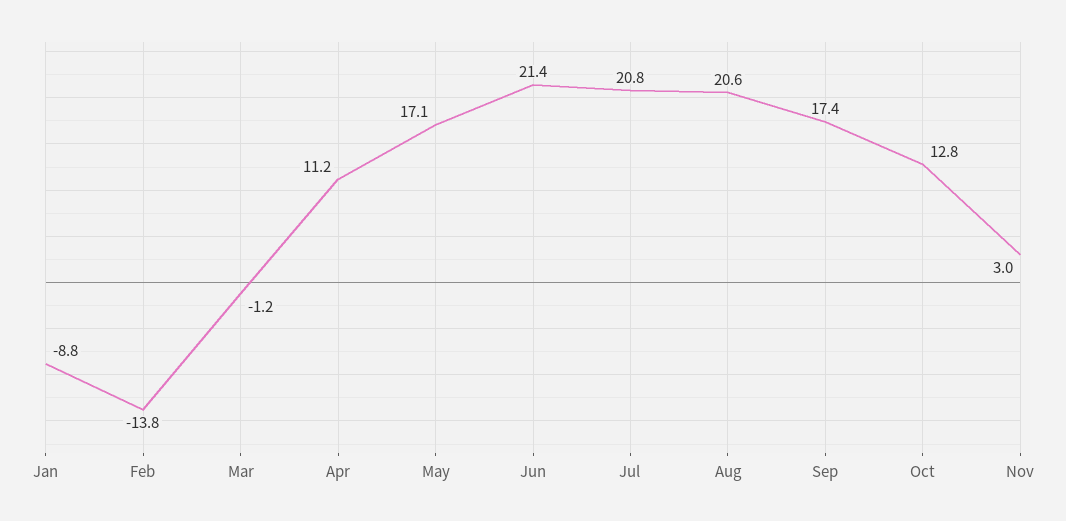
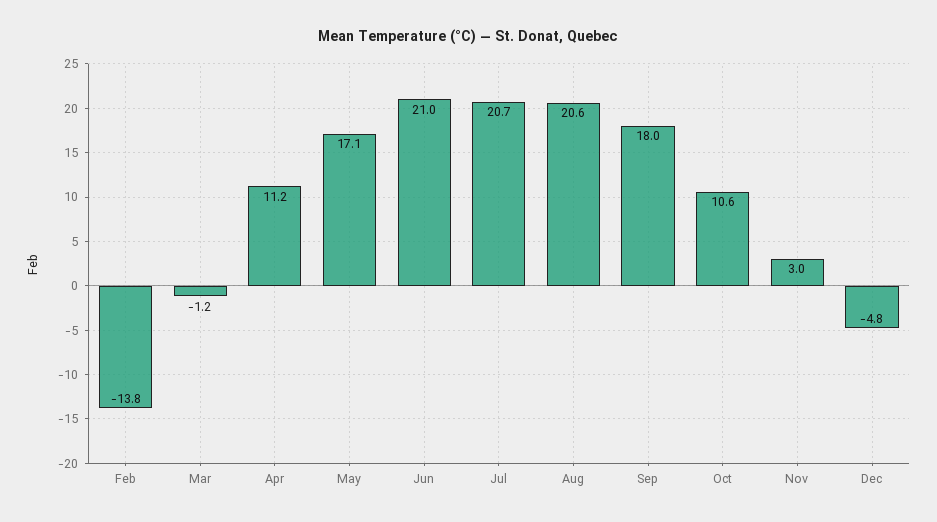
Jan: -8.8 -> none
Jun: 21.4 -> 21
Jul: 20.8 -> 20.7
Sep: 17.4 -> 18
Oct: 12.8 -> 10.6
Dec: none -> -4.8

